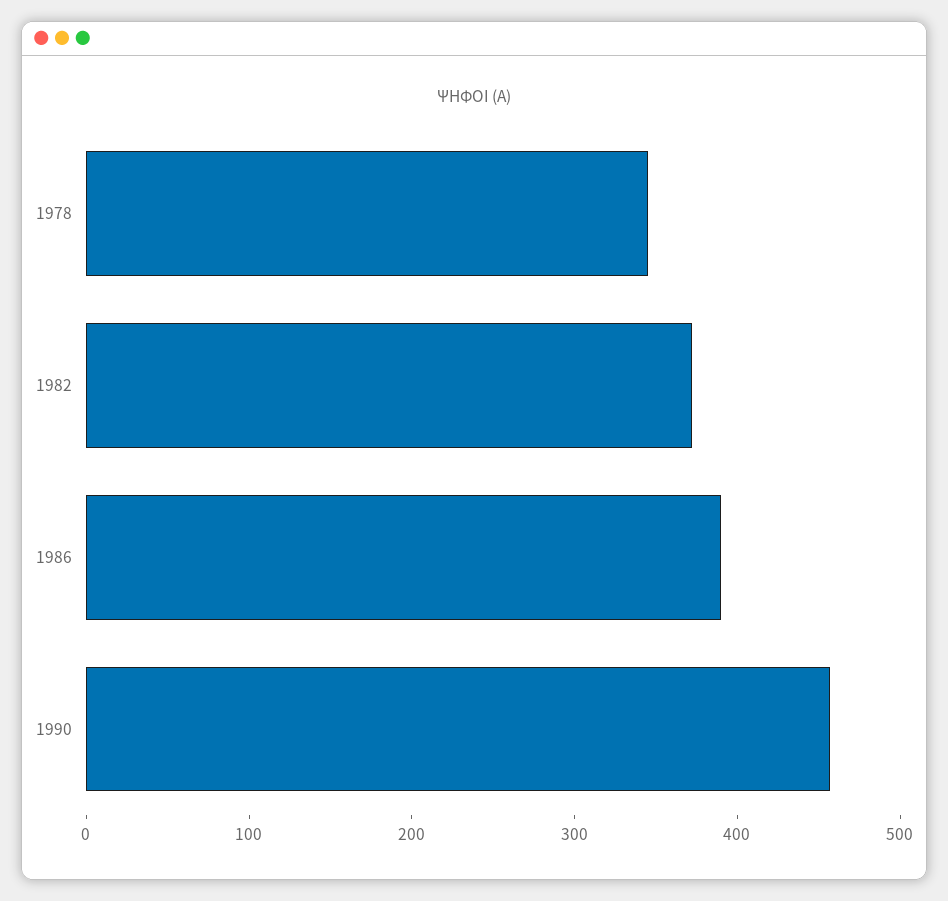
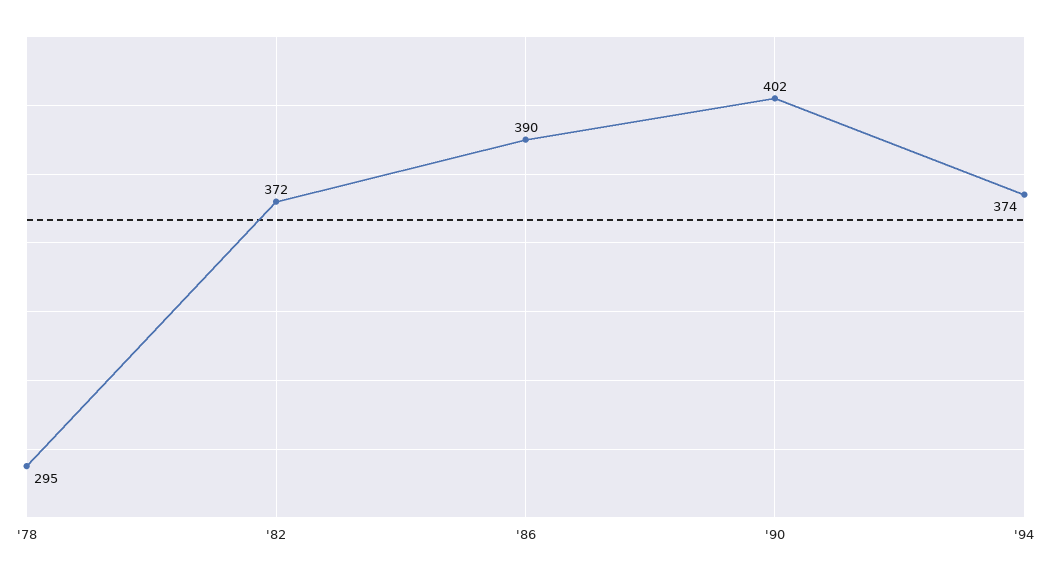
1978: 340 -> 295
1990: 460 -> 402
'94: none -> 374

